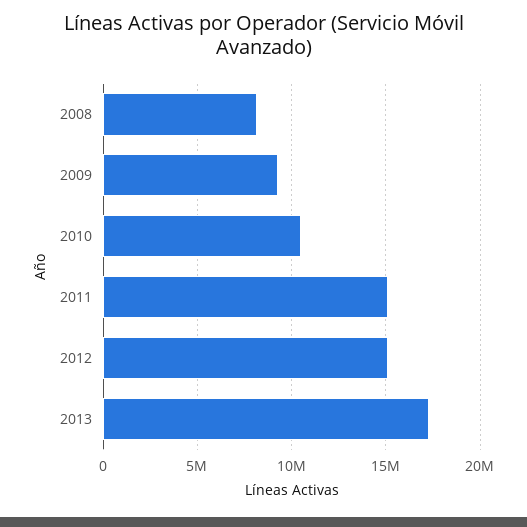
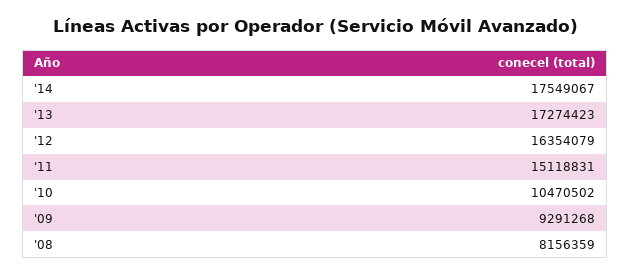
2012: 15000000 -> 16354079
'14: none -> 17549067

